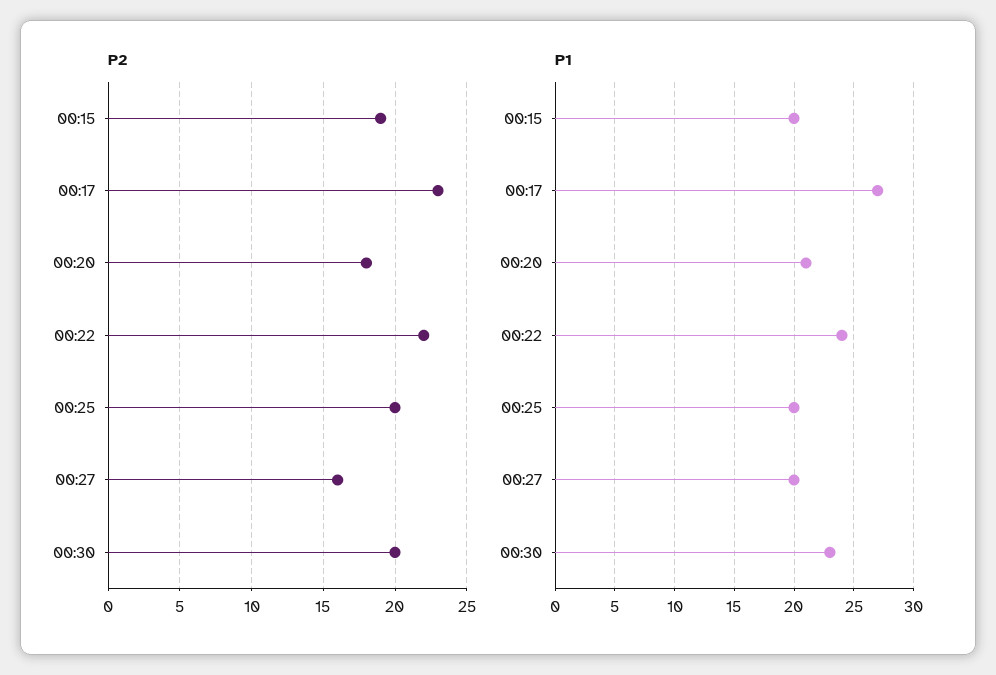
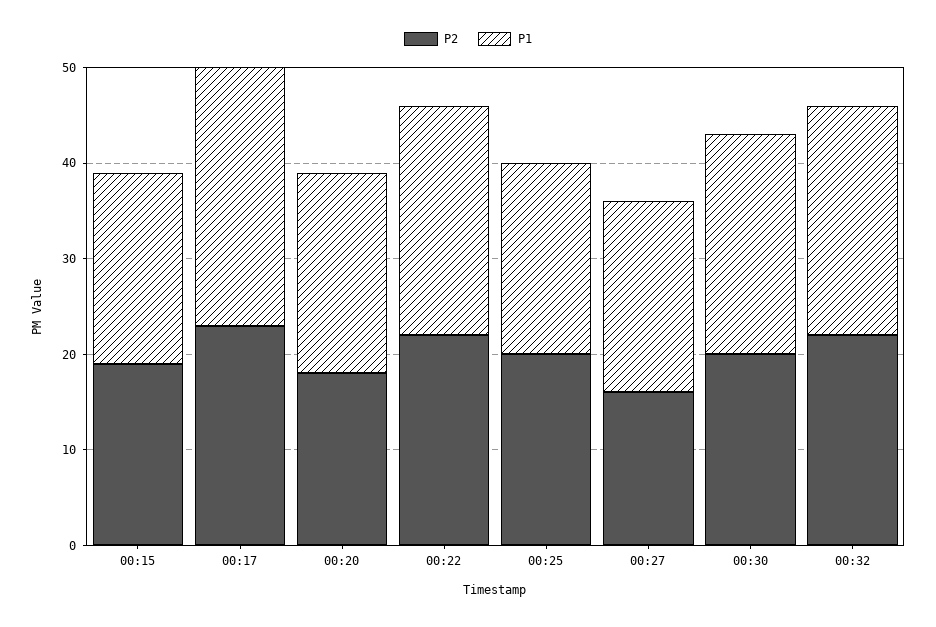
P2, 00:32: none -> 22
P1, 00:32: none -> 24

